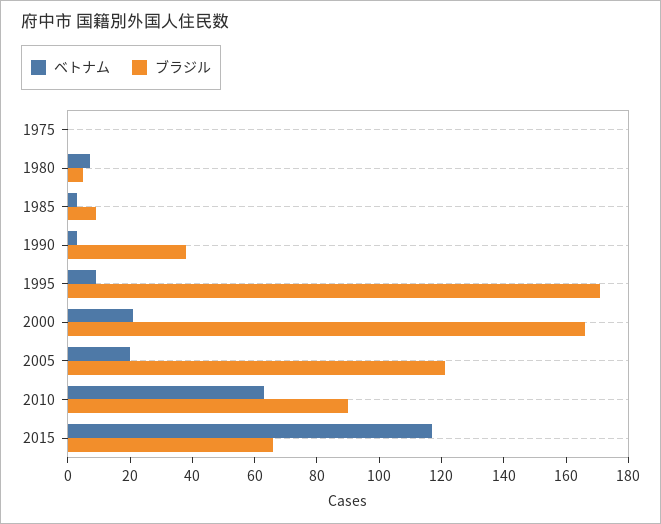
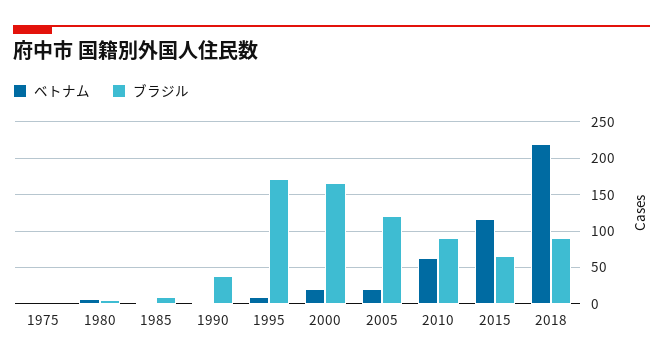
ベトナム, 2018: none -> 220
ブラジル, 2018: none -> 90

